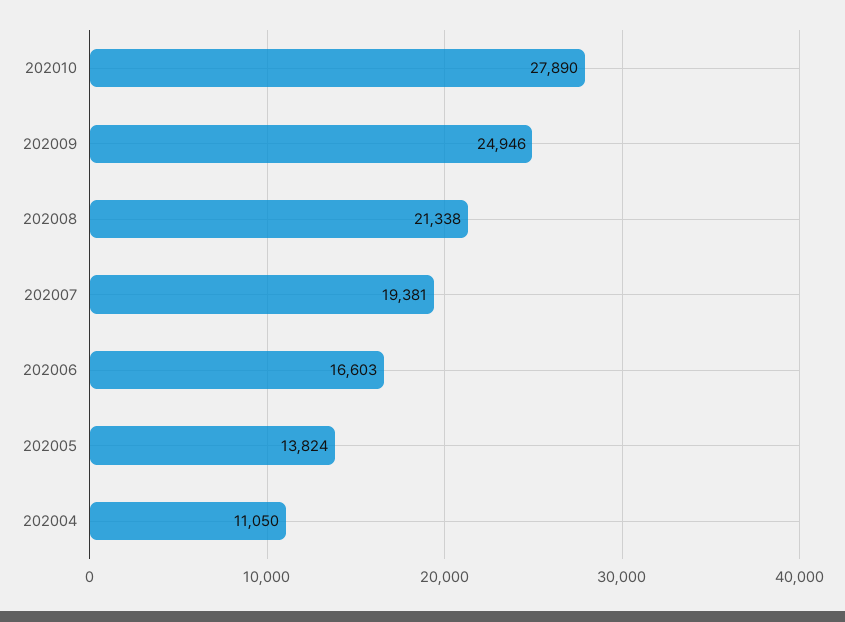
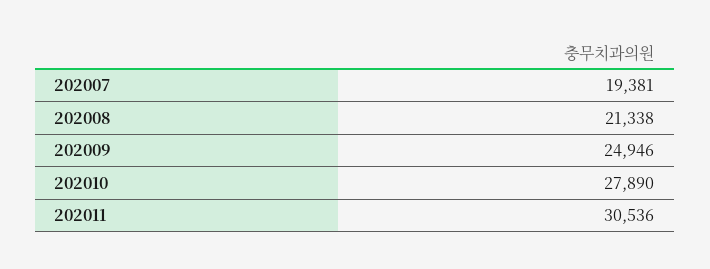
202006: 16603 -> none
202005: 13824 -> none
202004: 11050 -> none
202011: none -> 30536

